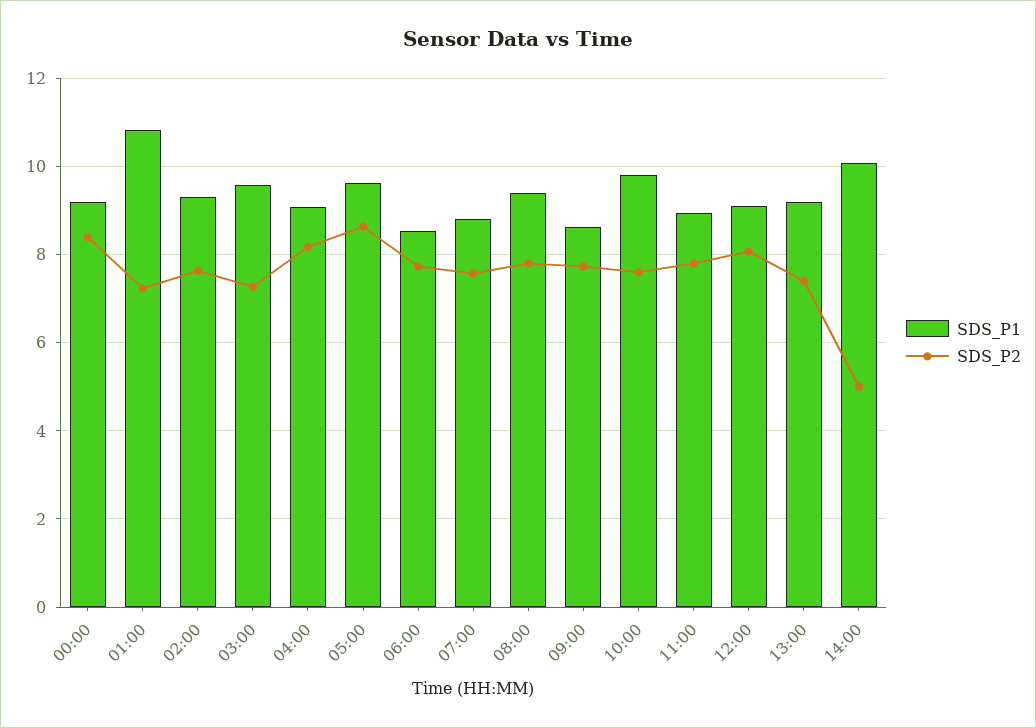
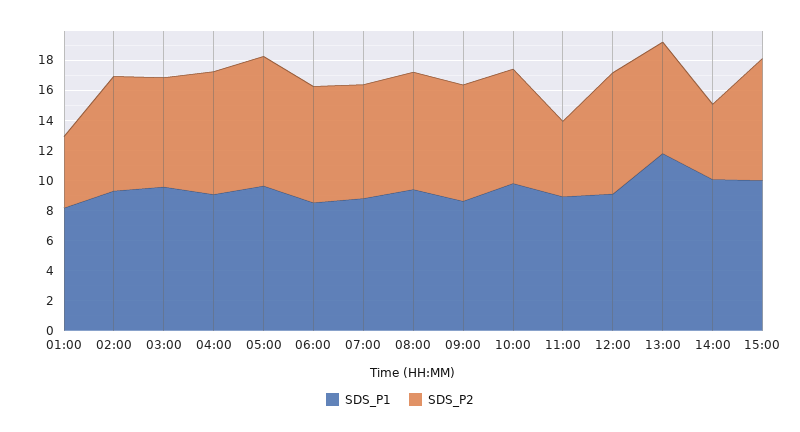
SDS_P1, 00:00: 9.2 -> none
SDS_P2, 00:00: 8.4 -> none
SDS_P1, 01:00: 10.8 -> 8
SDS_P2, 01:00: 7.2 -> 5
SDS_P2, 11:00: 7.8 -> 5
SDS_P1, 13:00: 9.2 -> 12
SDS_P1, 15:00: none -> 10
SDS_P2, 15:00: none -> 8

